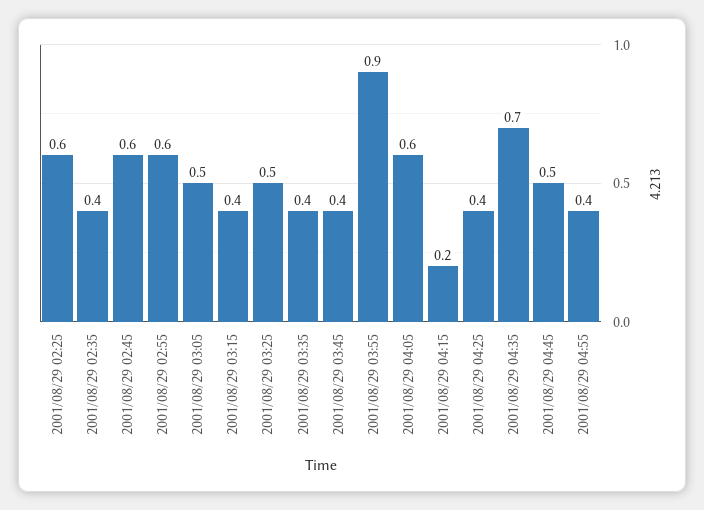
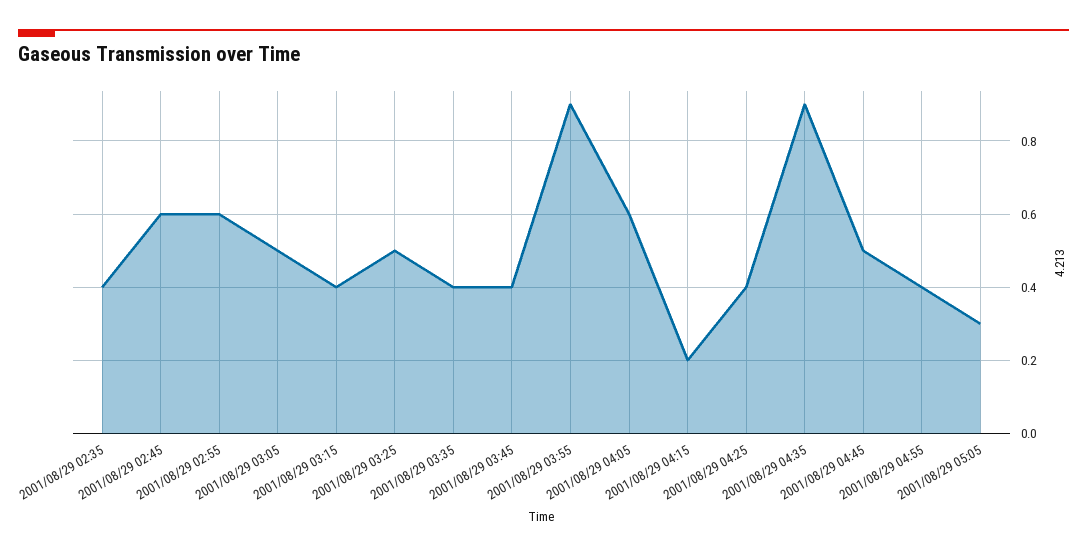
2001/08/29 02:25: 0.6 -> none
2001/08/29 04:35: 0.7 -> 0.9
2001/08/29 05:05: none -> 0.3

